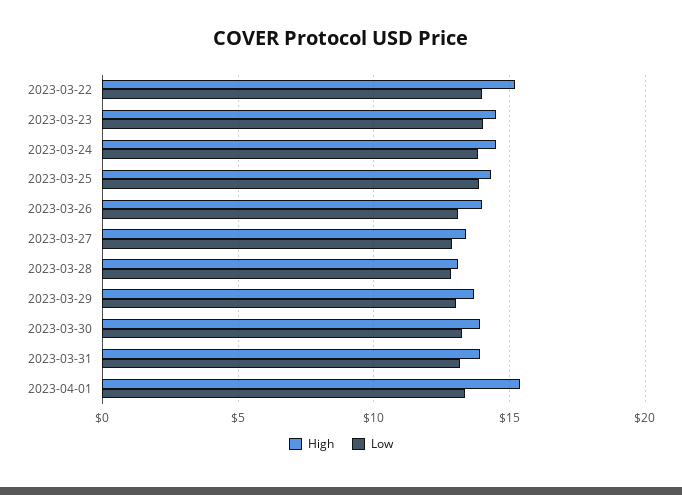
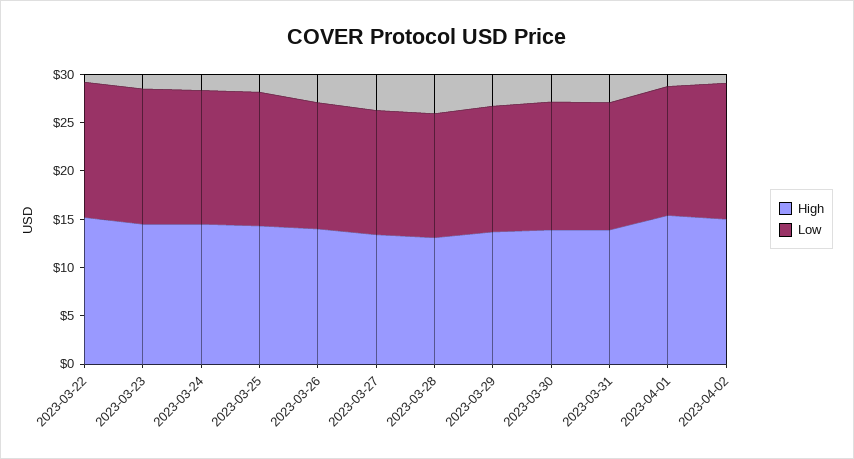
High, 2023-04-02: none -> 15
Low, 2023-04-02: none -> 14

